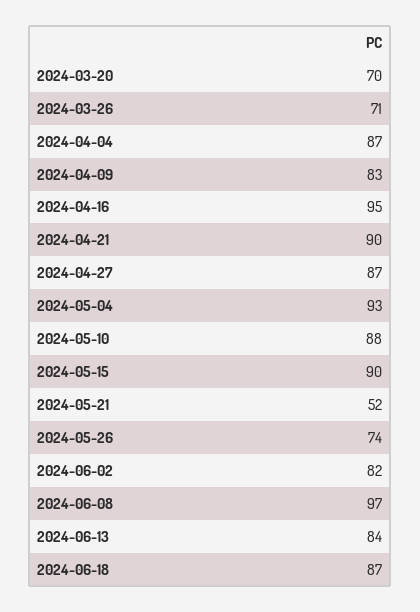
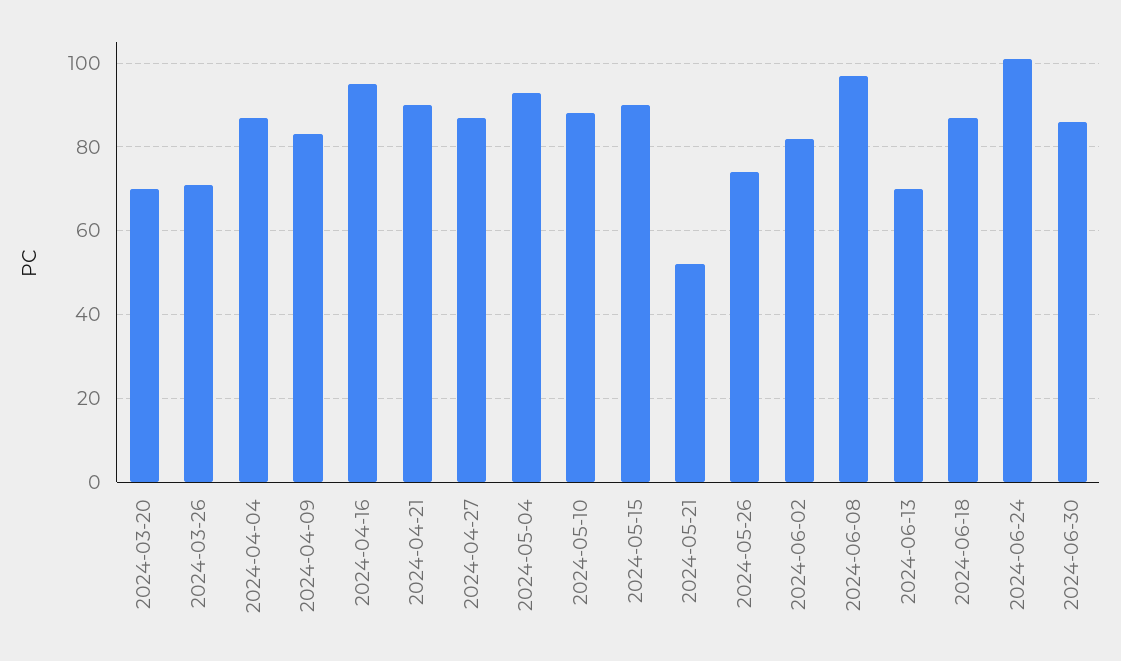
2024-06-13: 84 -> 70
2024-06-24: none -> 100
2024-06-30: none -> 85

